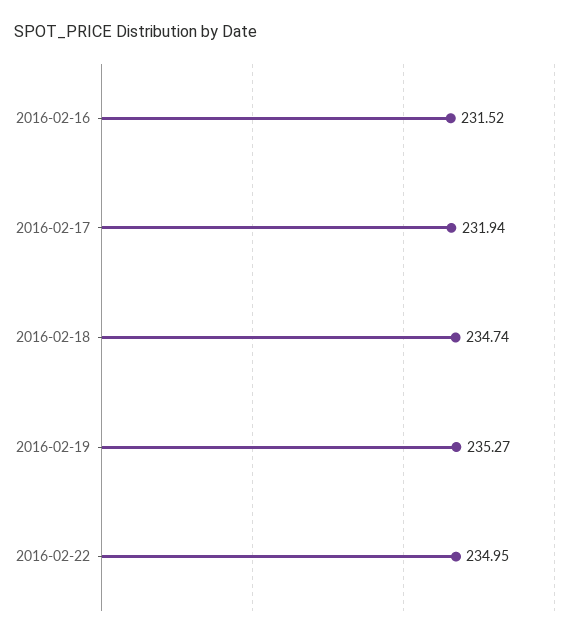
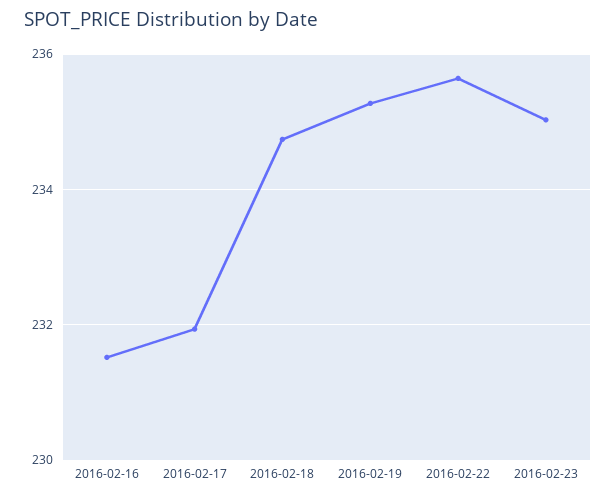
2016-02-22: 234.95 -> 235.6
2016-02-23: none -> 235

